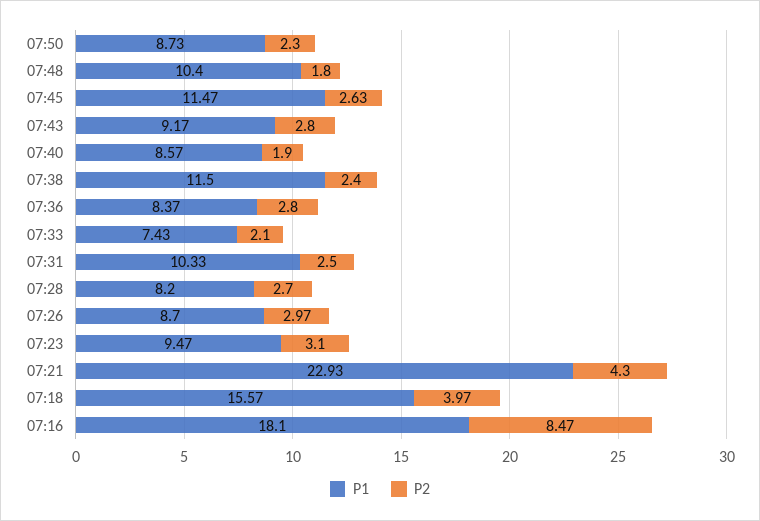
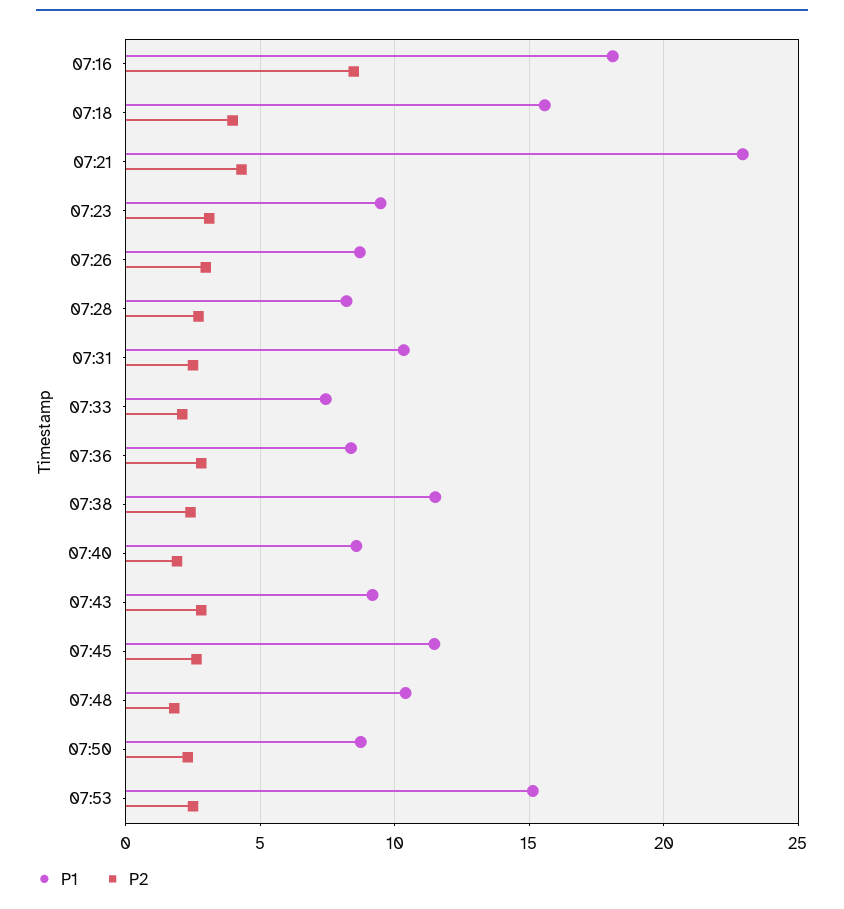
P1, 07:53: none -> 15
P2, 07:53: none -> 2.5

